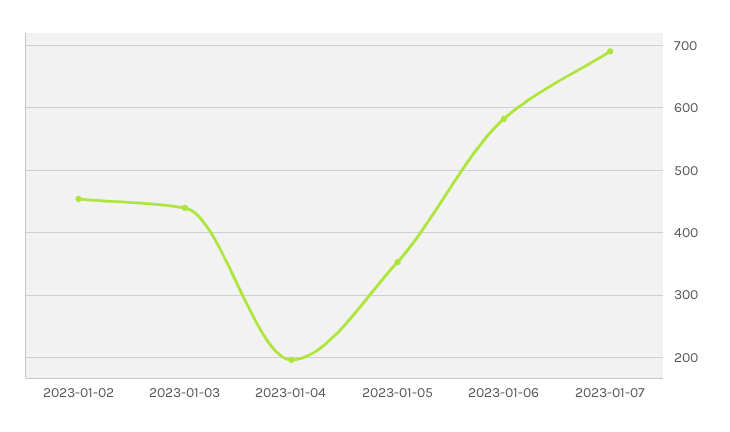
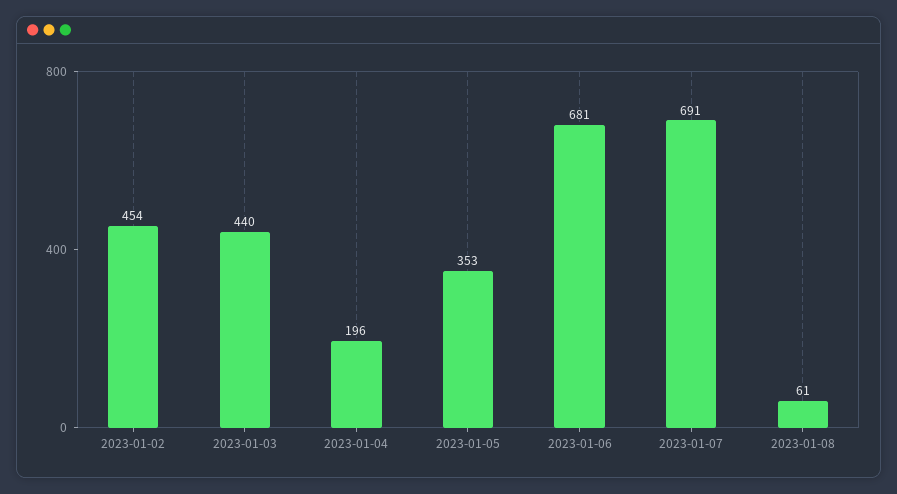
2023-01-06: 580 -> 681
2023-01-08: none -> 61

